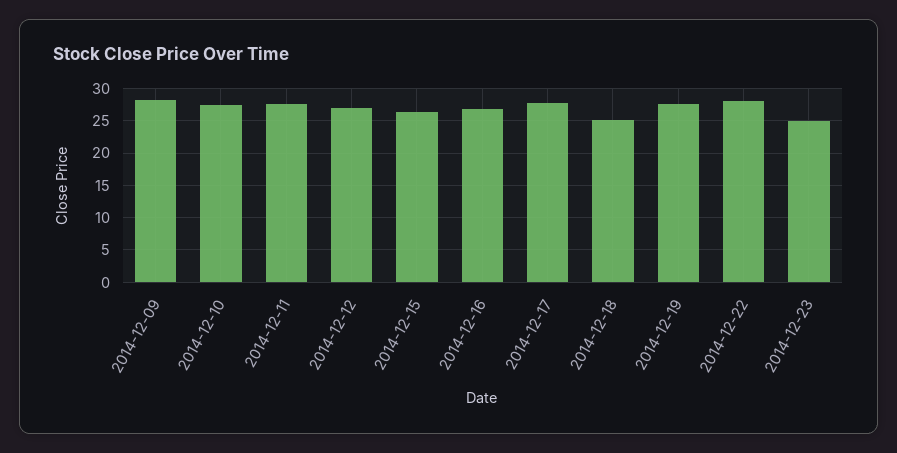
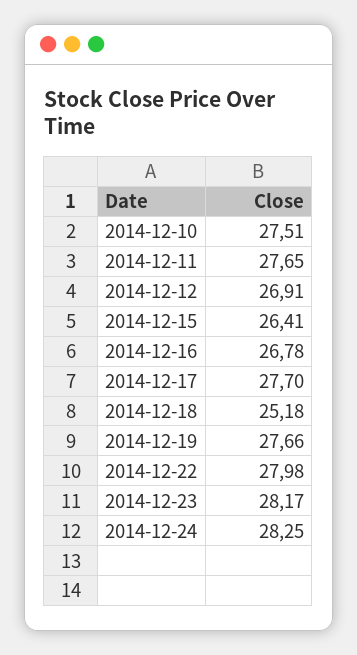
2014-12-09: 28 -> none
2014-12-23: 25 -> 28.17
2014-12-24: none -> 28.25

